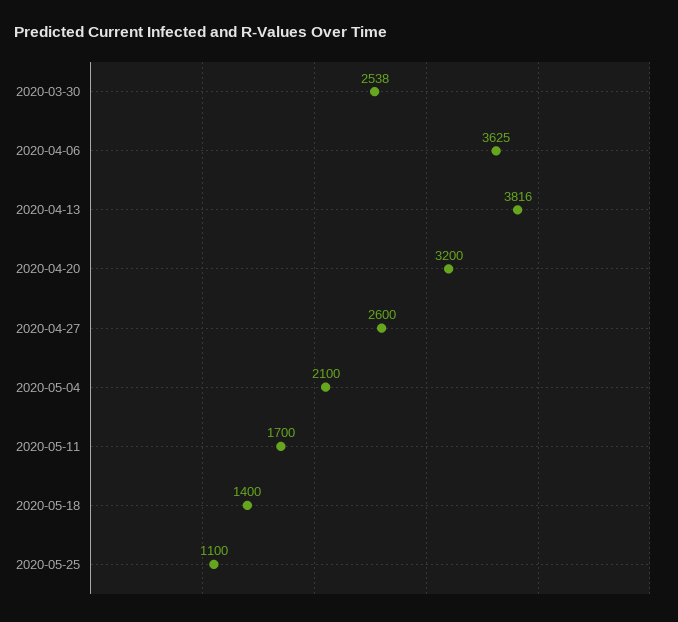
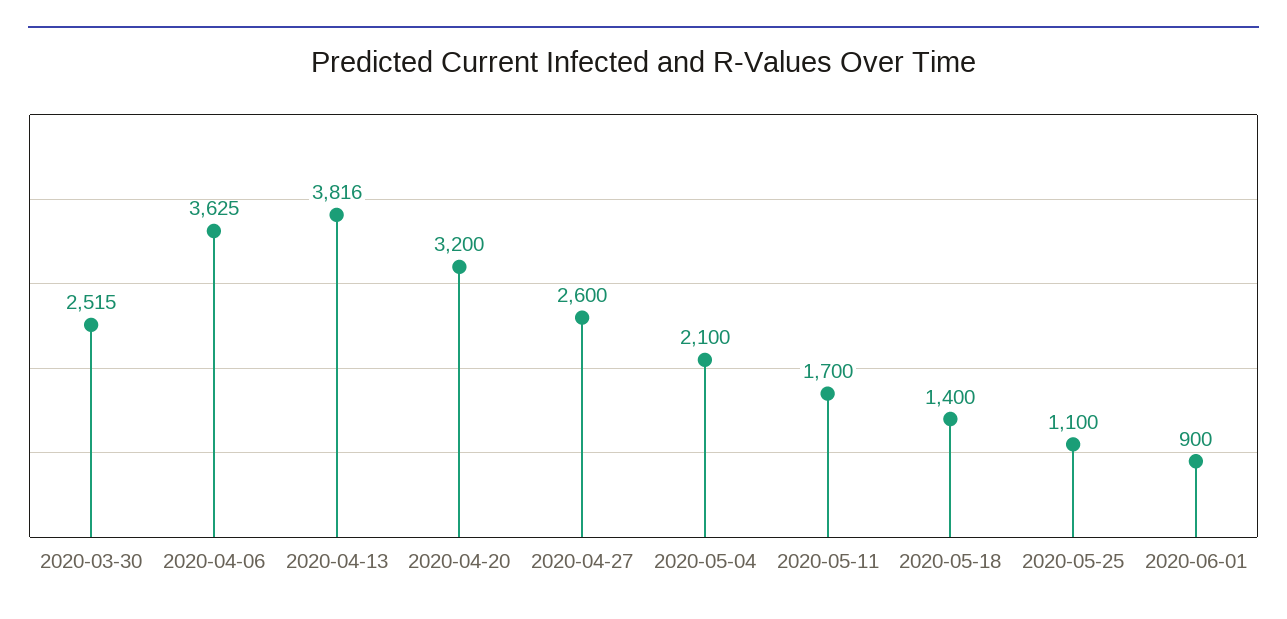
2020-03-30: 2538 -> 2515
2020-06-01: none -> 900

